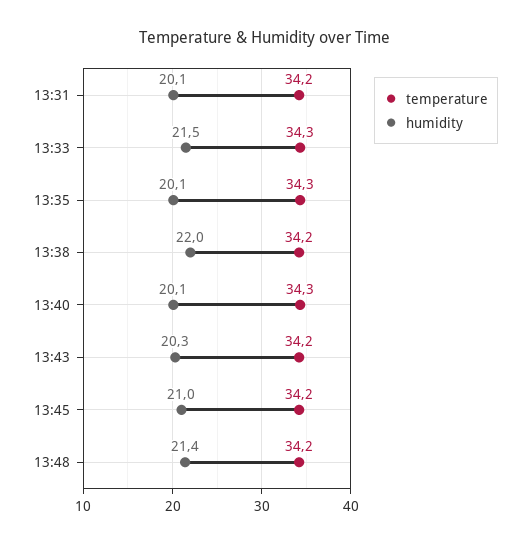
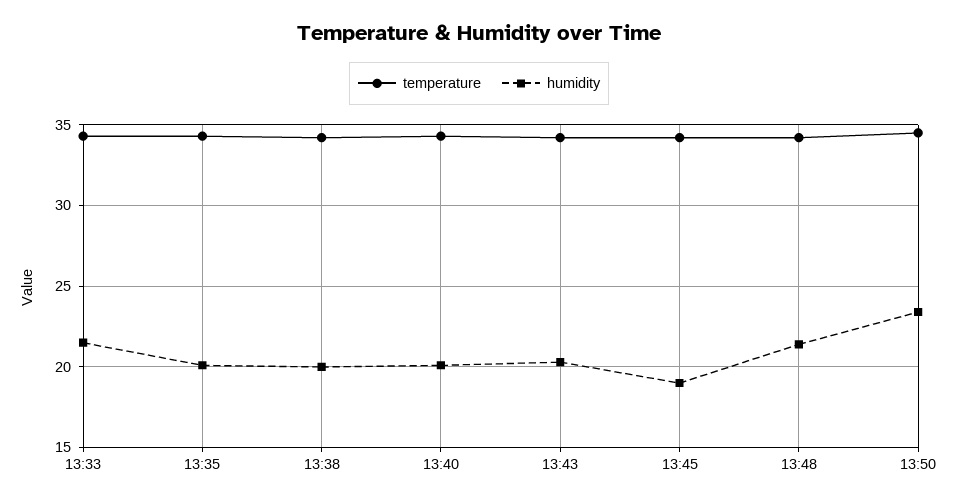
temperature, 13:31: 34.2 -> none
humidity, 13:31: 20.1 -> none
humidity, 13:38: 22 -> 20
humidity, 13:45: 21 -> 19
temperature, 13:50: none -> 34.5
humidity, 13:50: none -> 23.5

